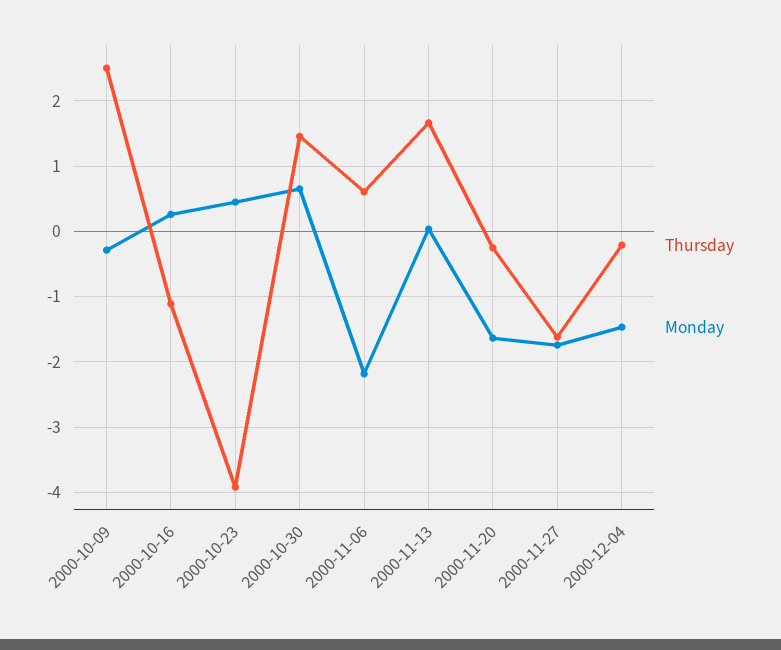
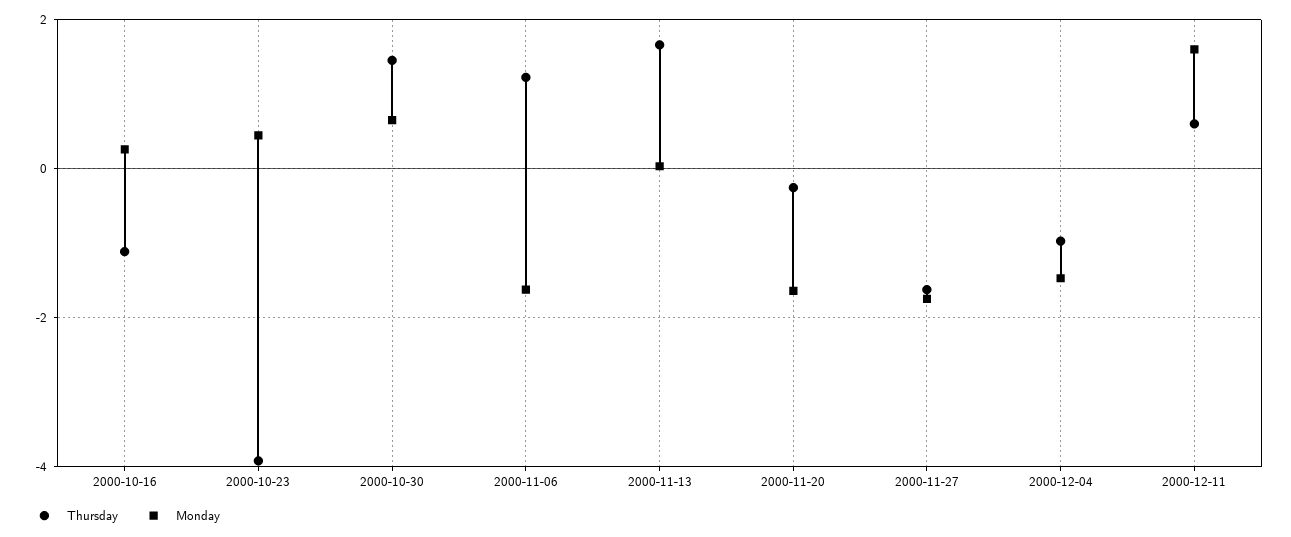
Thursday, 2000-10-09: 2.5 -> none
Monday, 2000-10-09: -0.3 -> none
Thursday, 2000-11-06: 0.6 -> 1.2
Monday, 2000-11-06: -2.2 -> -1.6
Thursday, 2000-12-04: -0.2 -> -1
Thursday, 2000-12-11: none -> 0.6
Monday, 2000-12-11: none -> 1.6

